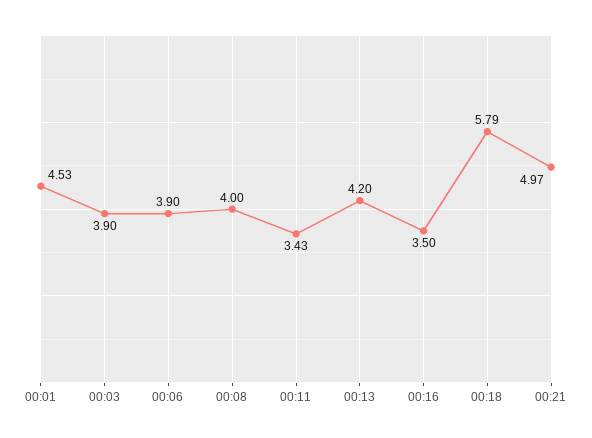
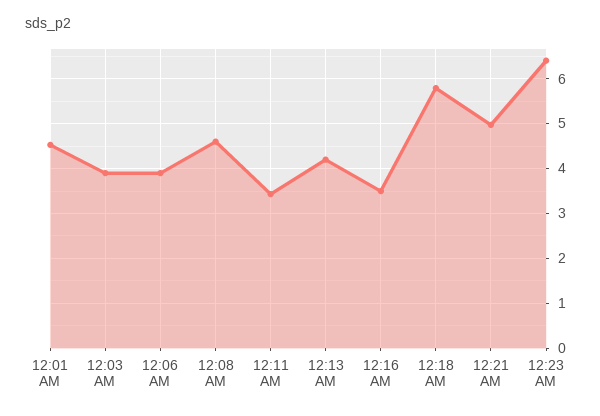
00:08: 4 -> 4.6
12:23 AM: none -> 6.4

